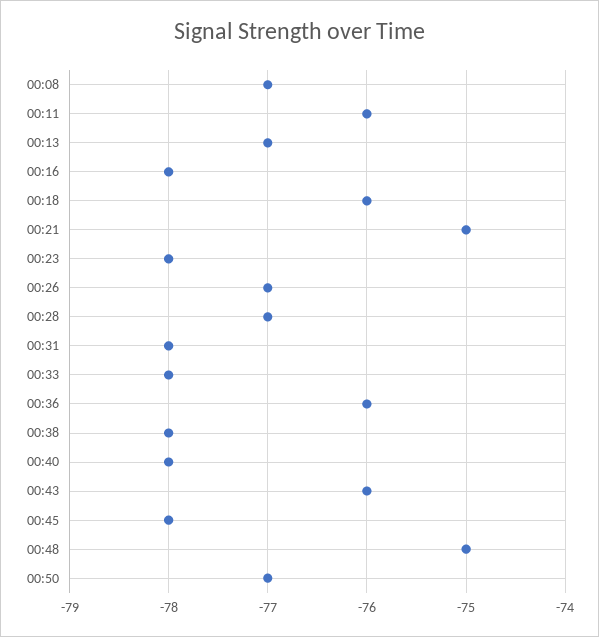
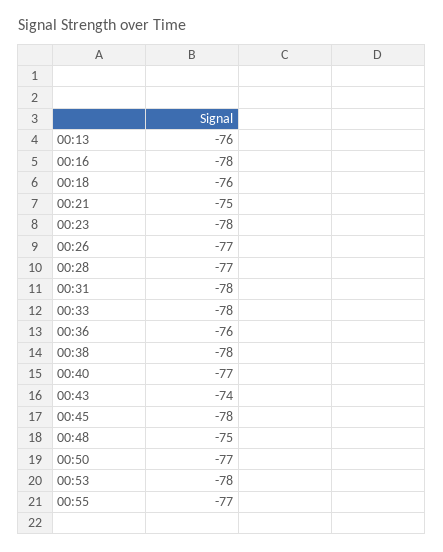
00:08: -77 -> none
00:11: -76 -> none
00:13: -77 -> -76
00:40: -78 -> -77
00:43: -76 -> -74
00:53: none -> -78
00:55: none -> -77

